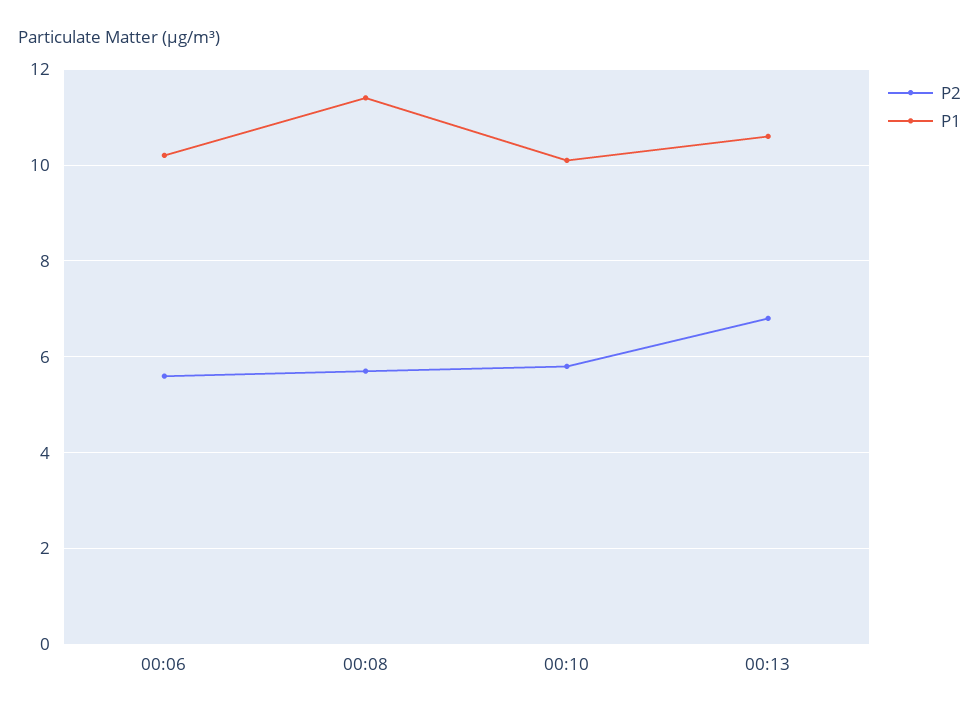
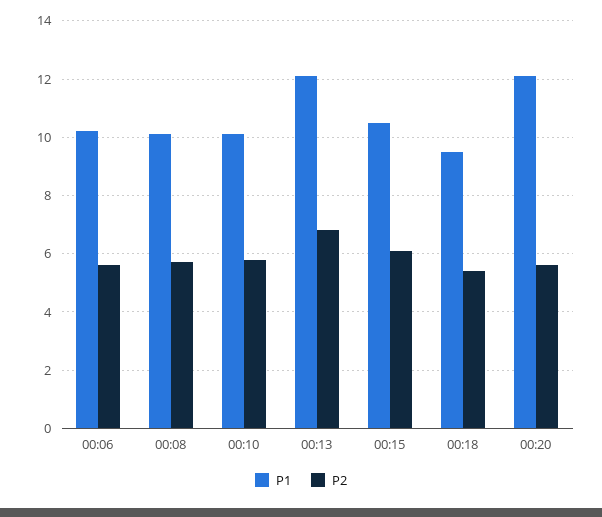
P1, 00:08: 11.5 -> 10
P1, 00:13: 10.5 -> 12
P1, 00:15: none -> 10.5
P2, 00:15: none -> 6
P1, 00:18: none -> 9.5
P2, 00:18: none -> 5.5
P1, 00:20: none -> 12
P2, 00:20: none -> 5.5

